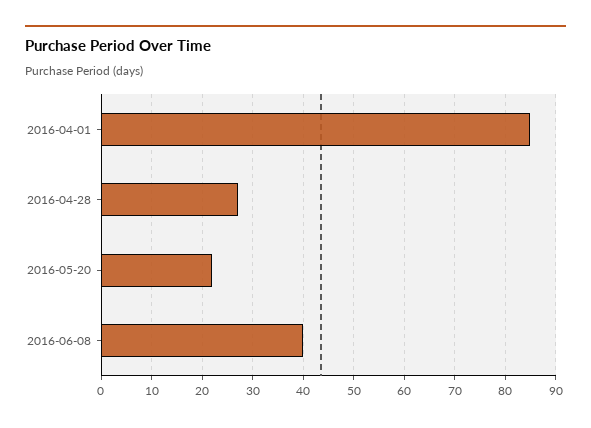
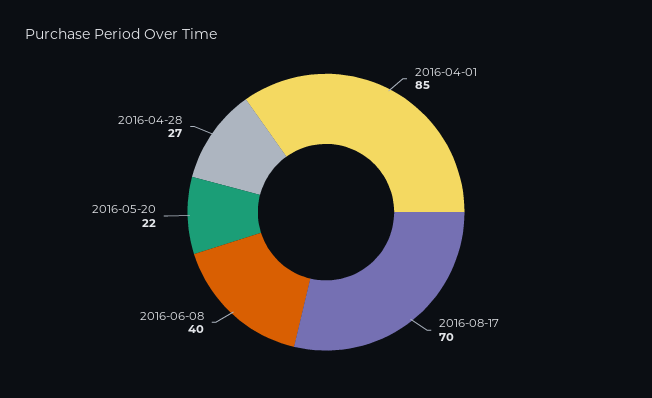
2016-08-17: none -> 70

